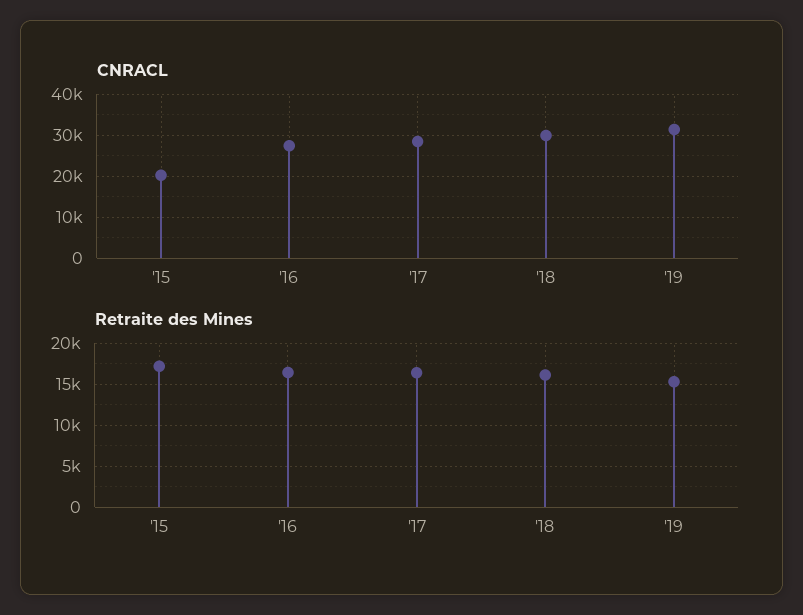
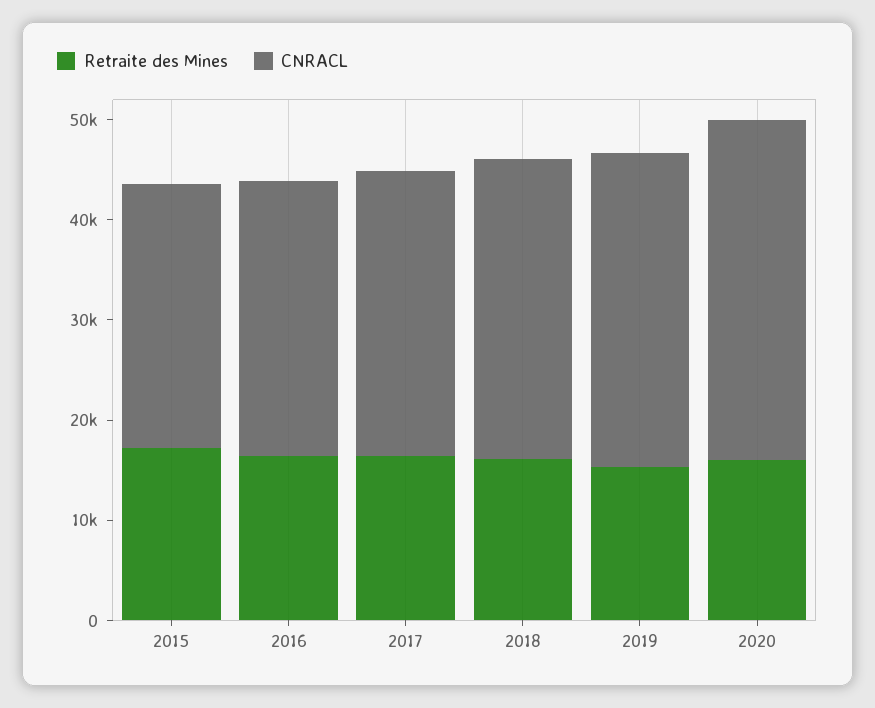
CNRACL, '15: 20000 -> 26000
Retraite des Mines, 2020: none -> 16000
CNRACL, 2020: none -> 34000

